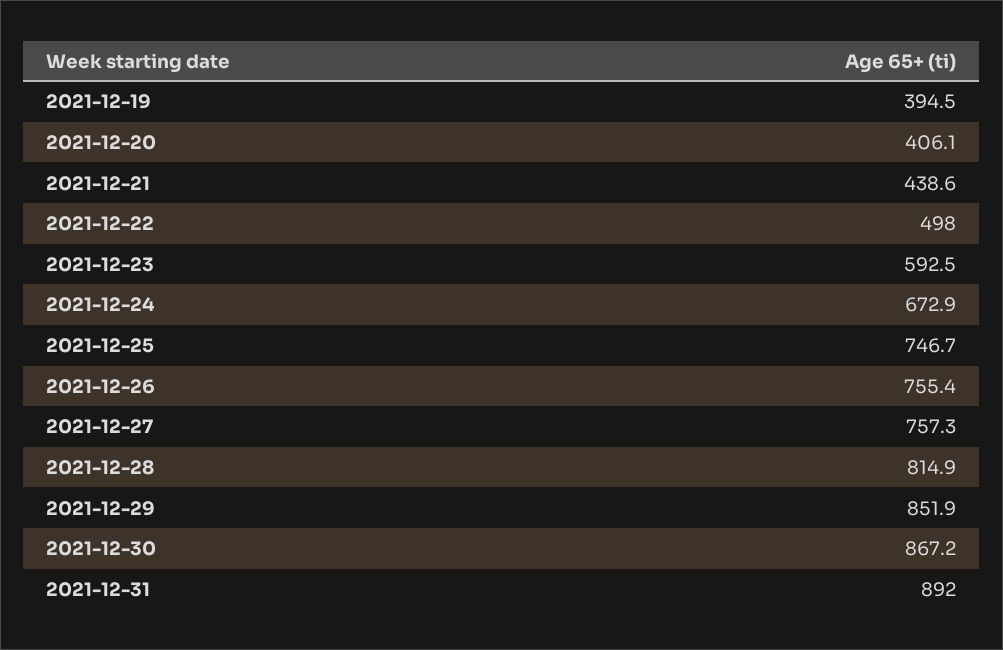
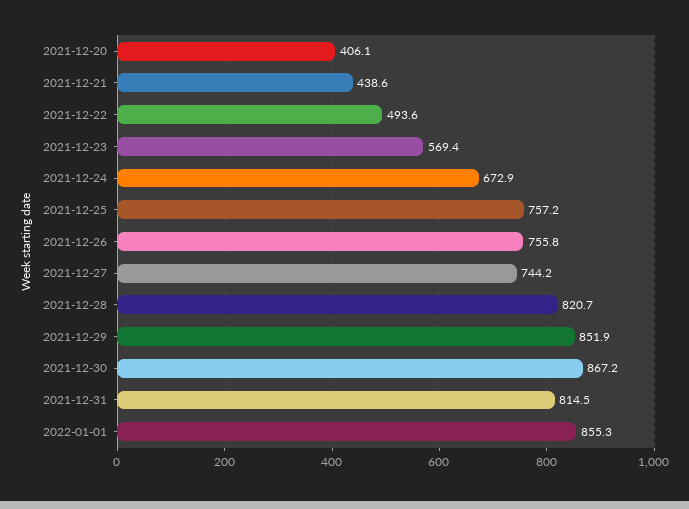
2021-12-19: 394.5 -> none
2021-12-22: 498 -> 493.6
2021-12-23: 592.5 -> 569.4
2021-12-25: 746.7 -> 757.2
2021-12-26: 755.4 -> 755.8
2021-12-27: 757.3 -> 744.2
2021-12-28: 814.9 -> 820.7
2021-12-31: 892 -> 814.5
2022-01-01: none -> 855.3

